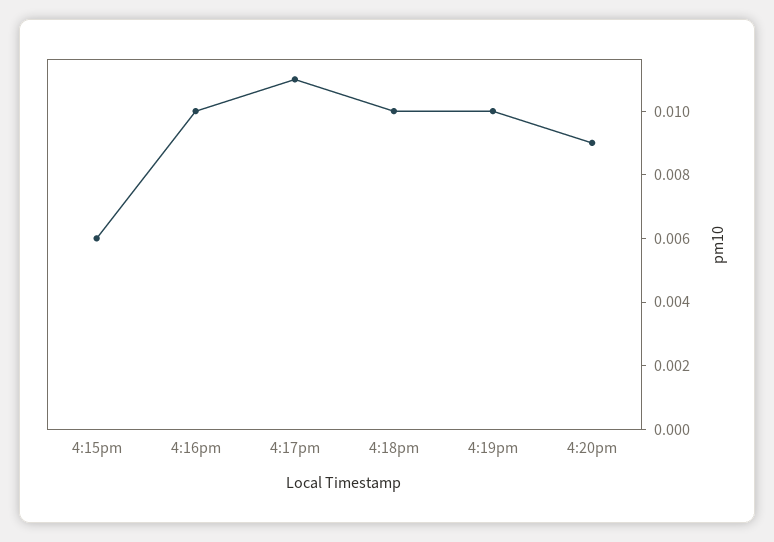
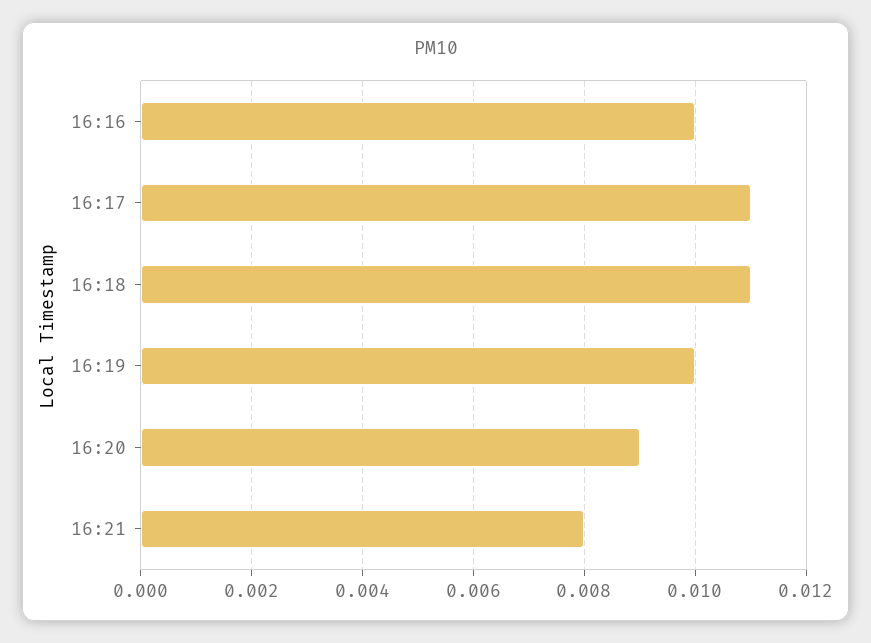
4:15pm: 0.006 -> none
4:18pm: 0.01 -> 0.011
16:21: none -> 0.008

